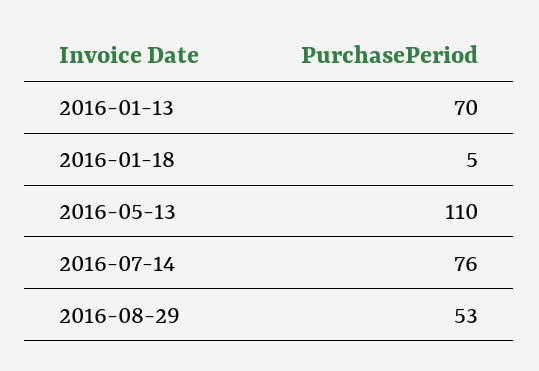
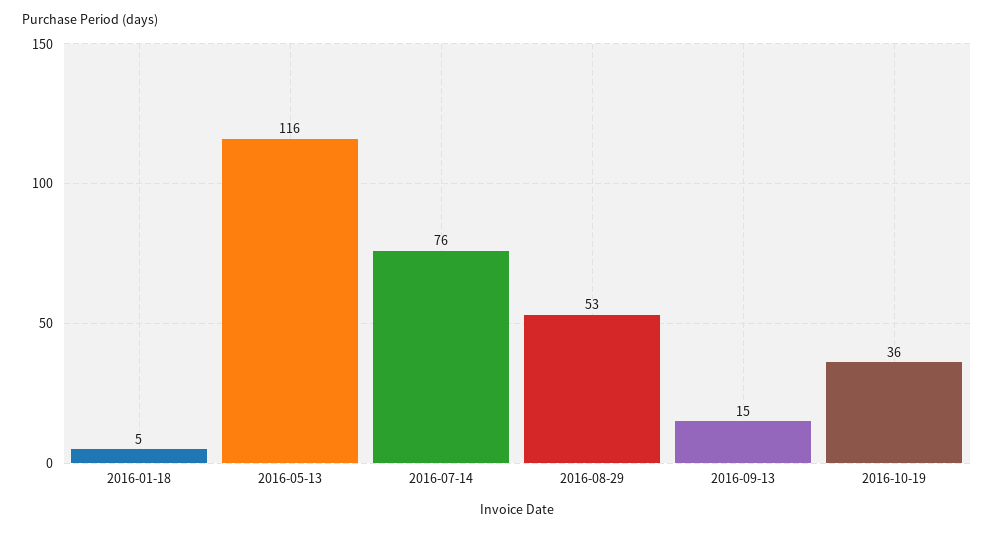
2016-01-13: 70 -> none
2016-05-13: 110 -> 116
2016-09-13: none -> 15
2016-10-19: none -> 36

